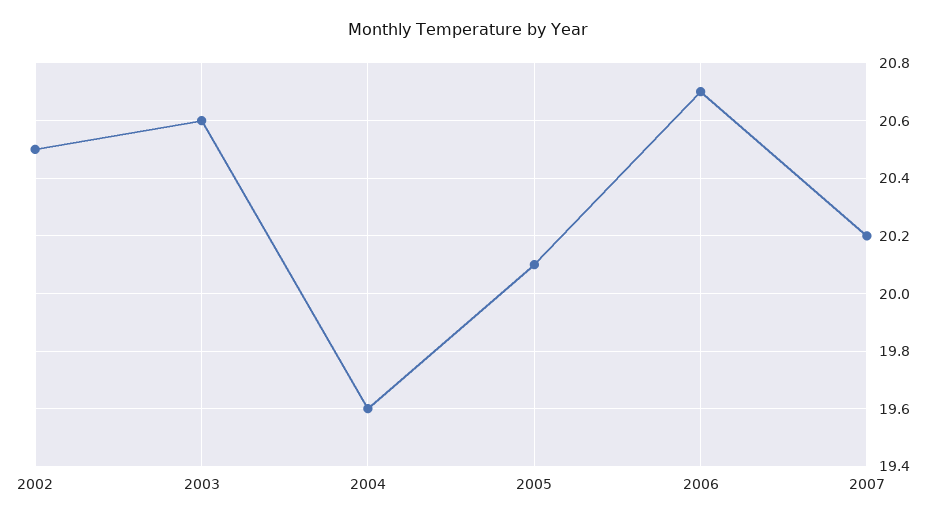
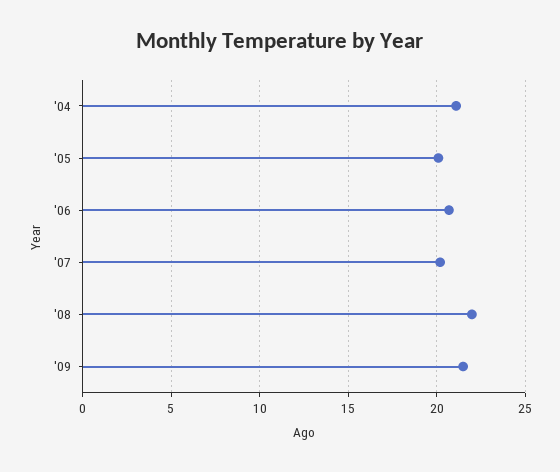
2002: 20.5 -> none
2003: 20.6 -> none
2004: 19.6 -> 21
'08: none -> 22
'09: none -> 21.5

